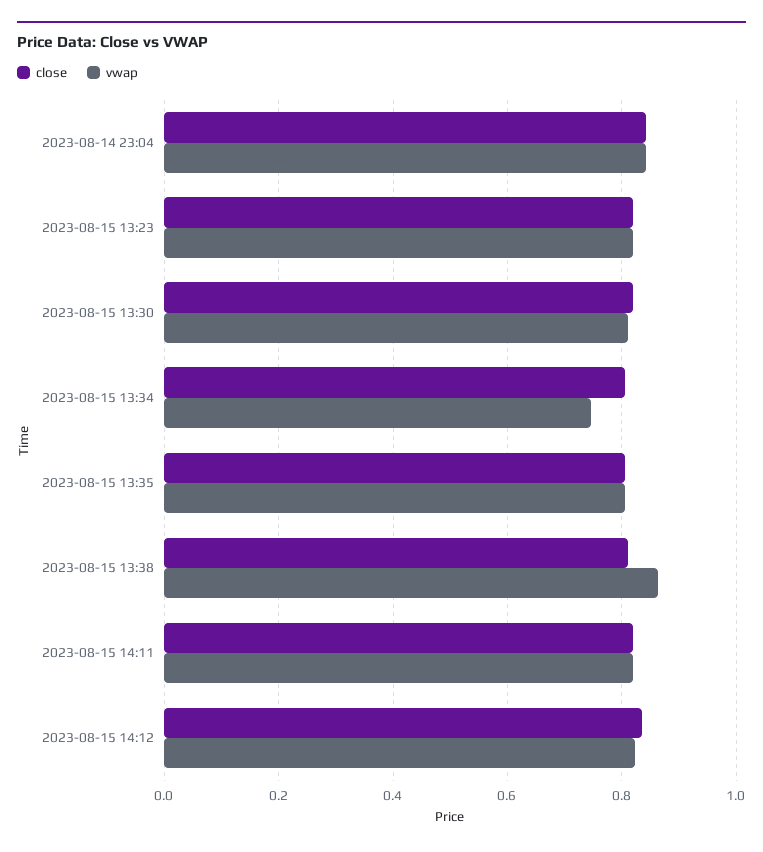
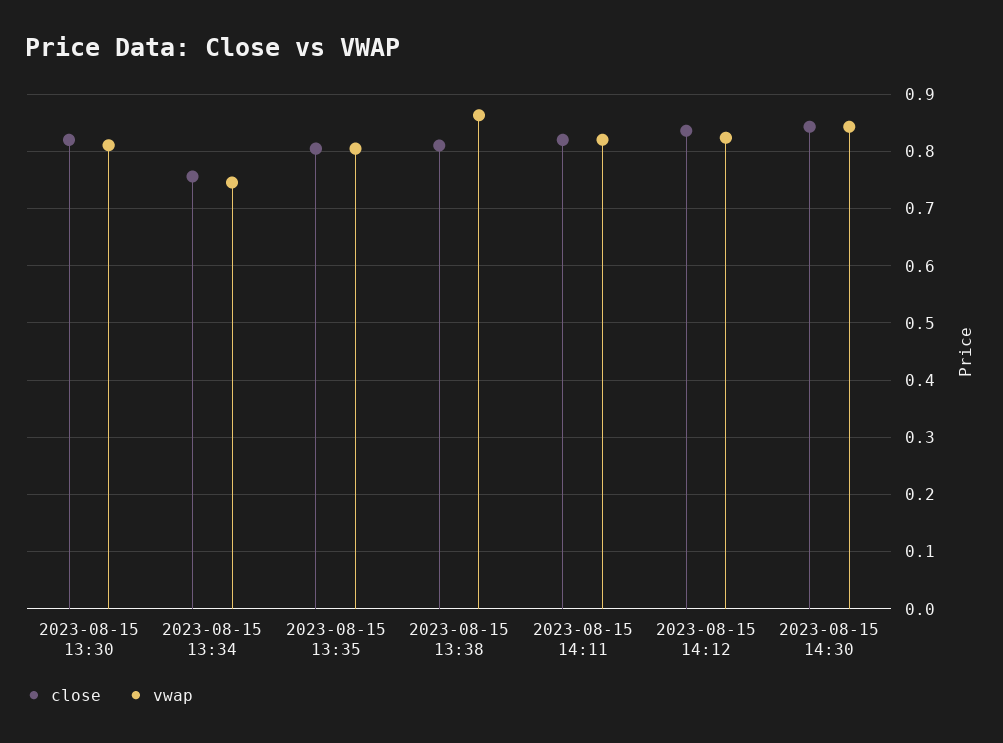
close, 2023-08-14 23:04: 0.84 -> none
vwap, 2023-08-14 23:04: 0.84 -> none
close, 2023-08-15 13:23: 0.82 -> none
vwap, 2023-08-15 13:23: 0.82 -> none
close, 2023-08-15 13:34: 0.8 -> 0.76
close, 2023-08-15 14:30: none -> 0.84
vwap, 2023-08-15 14:30: none -> 0.84

